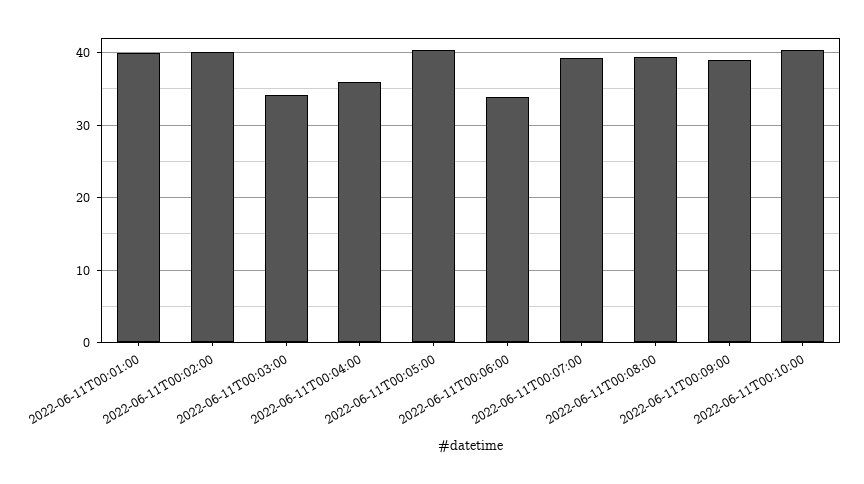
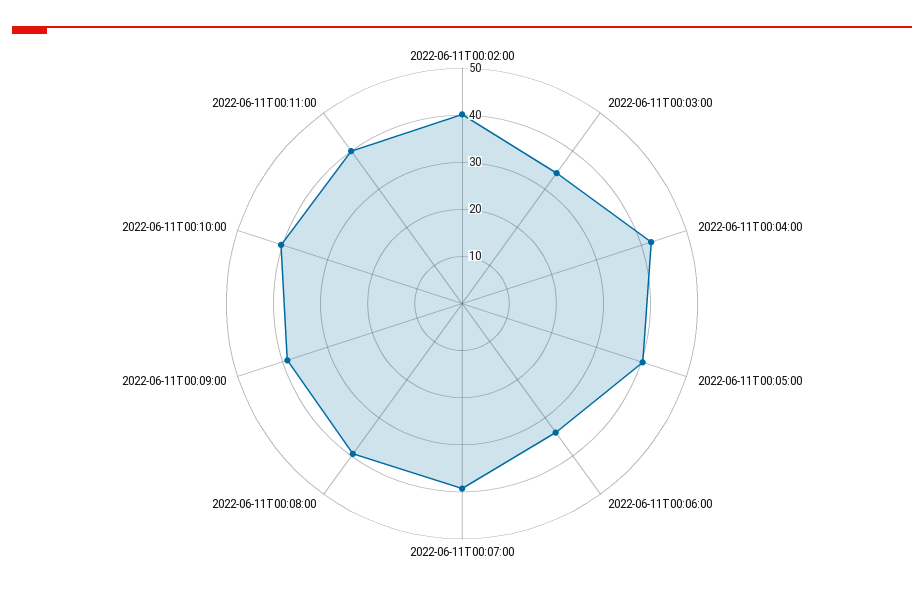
2022-06-11T00:01:00: 40 -> none
2022-06-11T00:04:00: 36 -> 42
2022-06-11T00:11:00: none -> 40

